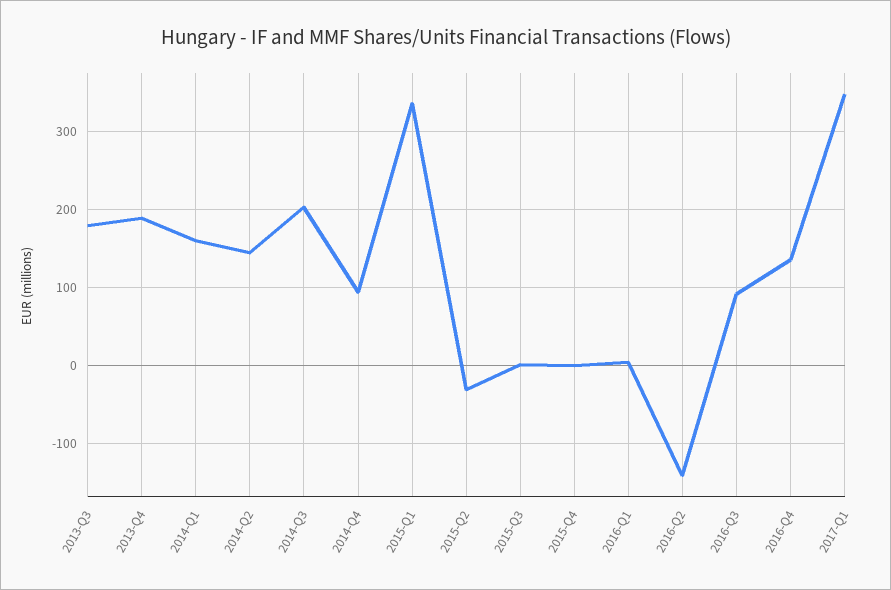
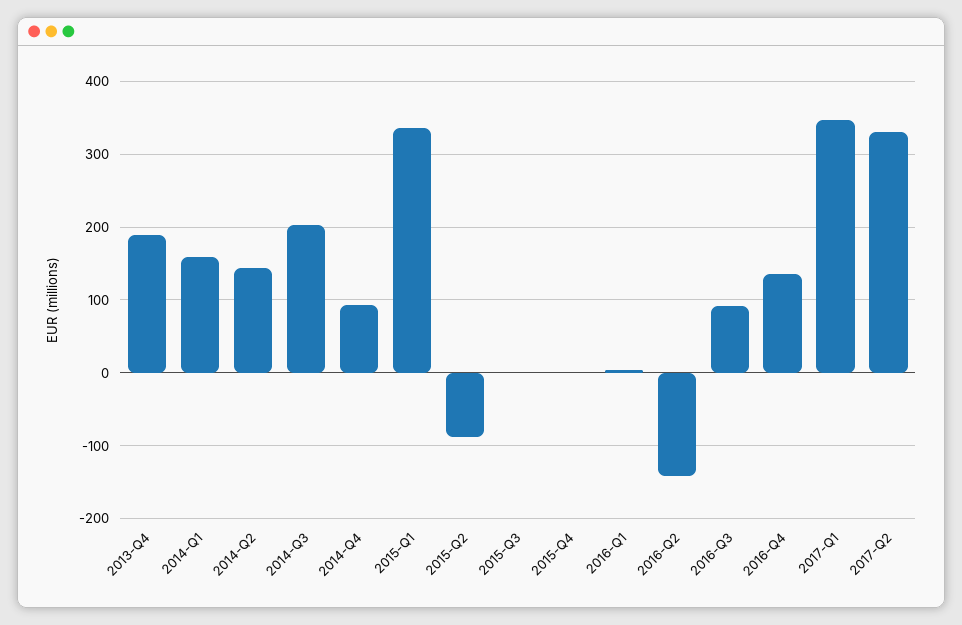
2013-Q3: 180 -> none
2015-Q2: -30 -> -90
2017-Q2: none -> 330

